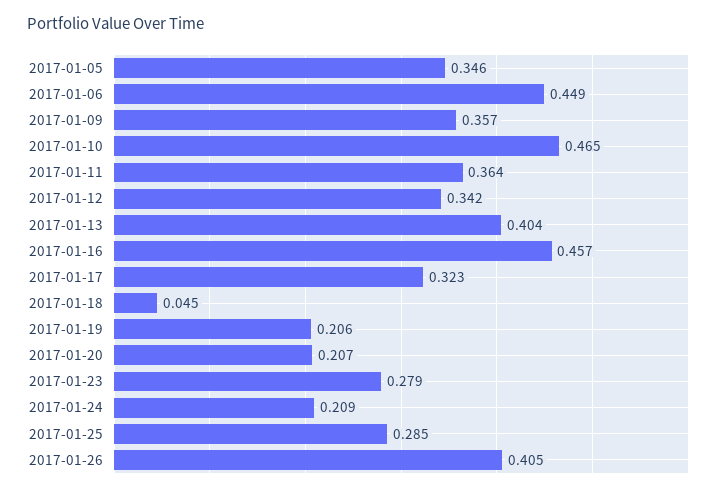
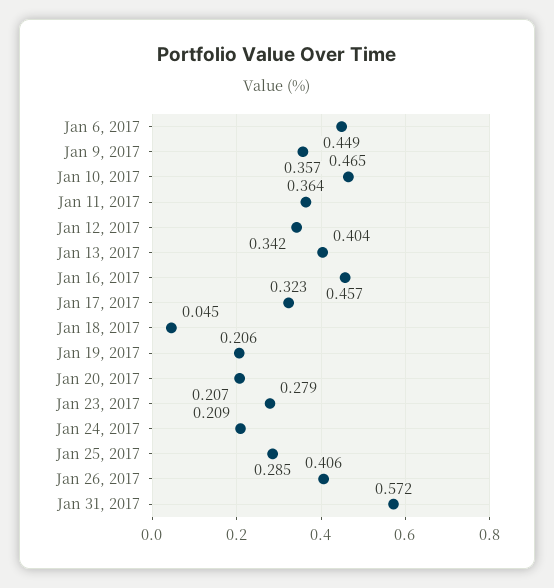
2017-01-05: 0.346 -> none
2017-01-26: 0.405 -> 0.406
Jan 31, 2017: none -> 0.572

